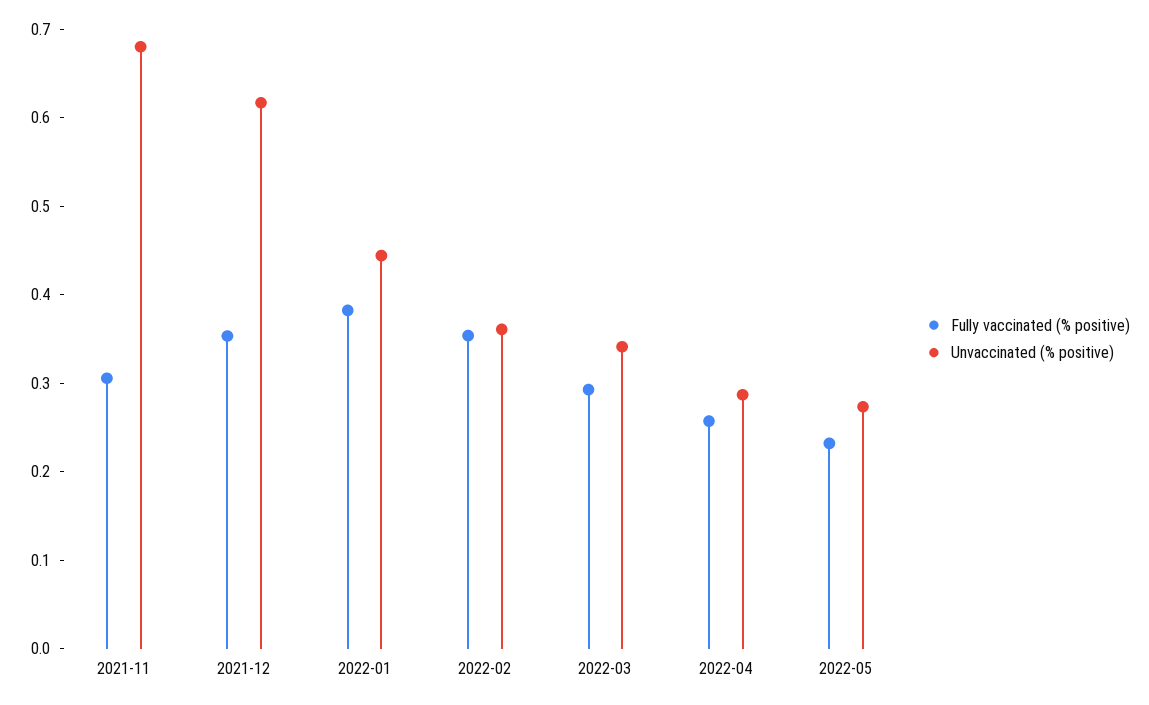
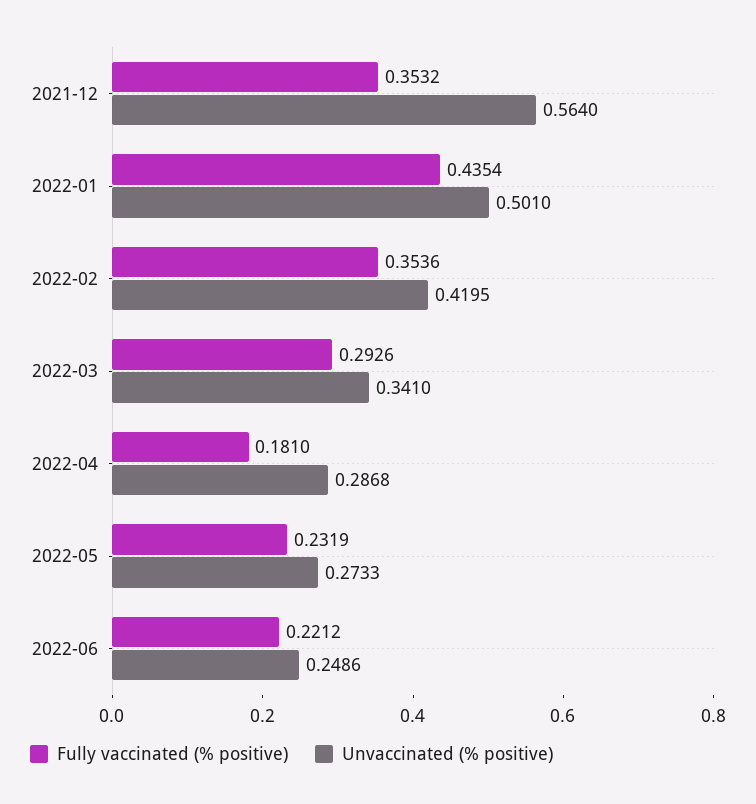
Fully vaccinated (% positive), 2021-11: 0.3 -> none
Unvaccinated (% positive), 2021-11: 0.68 -> none
Unvaccinated (% positive), 2021-12: 0.62 -> 0.564
Fully vaccinated (% positive), 2022-01: 0.38 -> 0.4354
Unvaccinated (% positive), 2022-01: 0.44 -> 0.501
Unvaccinated (% positive), 2022-02: 0.36 -> 0.4195
Fully vaccinated (% positive), 2022-04: 0.26 -> 0.181
Fully vaccinated (% positive), 2022-06: none -> 0.2212
Unvaccinated (% positive), 2022-06: none -> 0.2486

